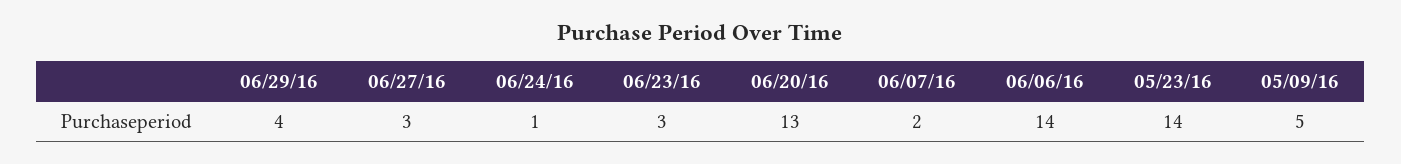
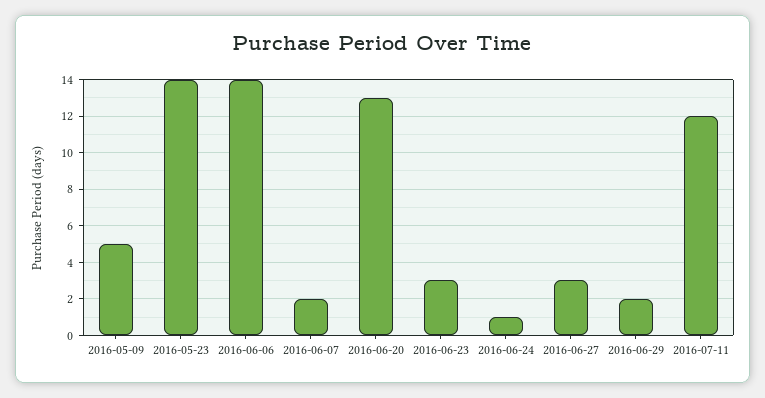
06/29/16: 4 -> 2
2016-07-11: none -> 12

